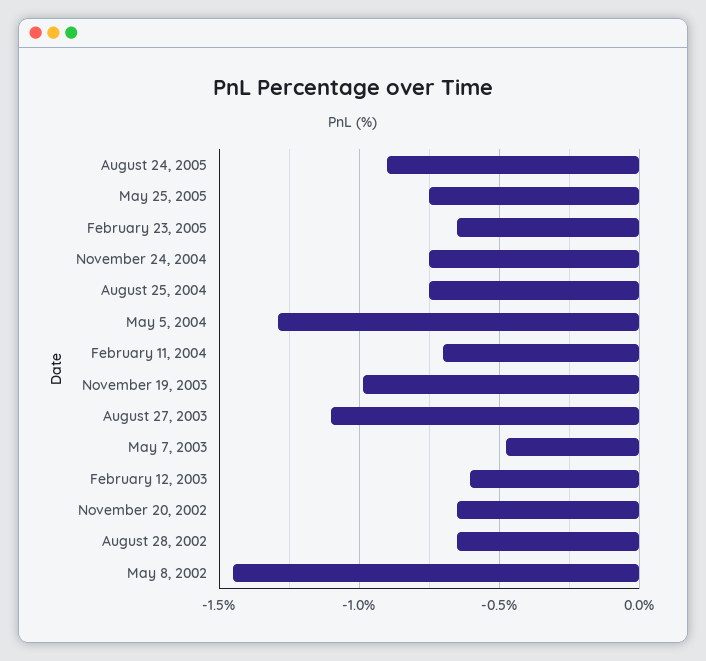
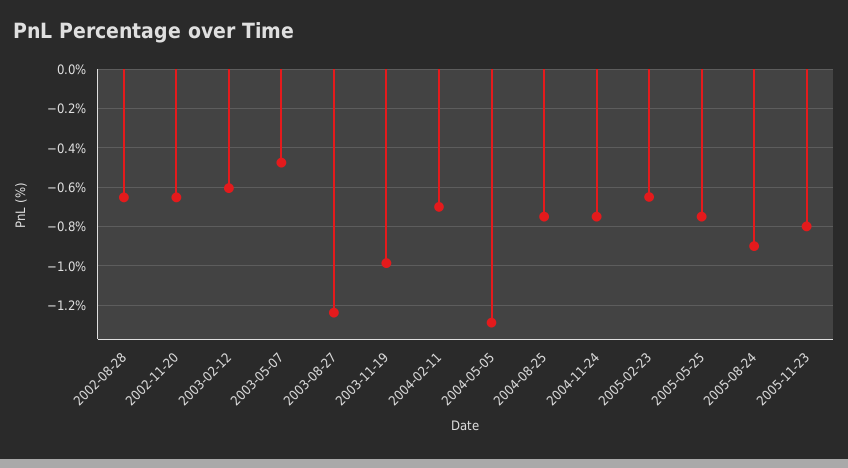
August 27, 2003: -1.1 -> -1.25
May 8, 2002: -1.45 -> none
2005-11-23: none -> -0.8

